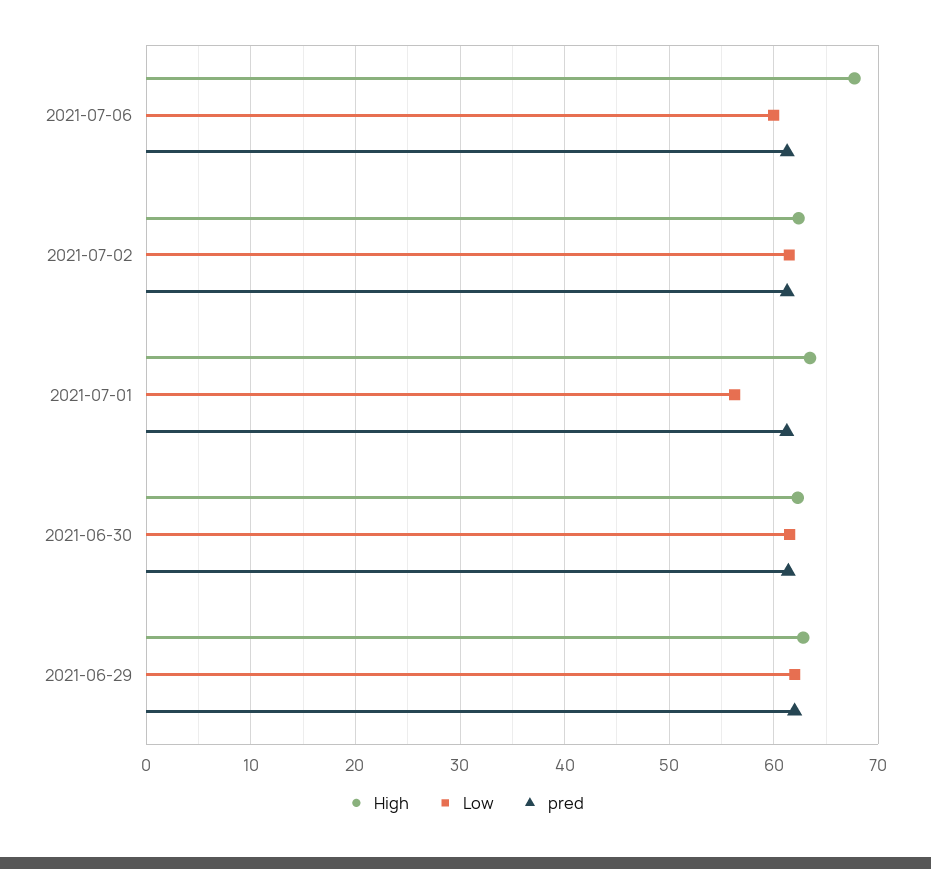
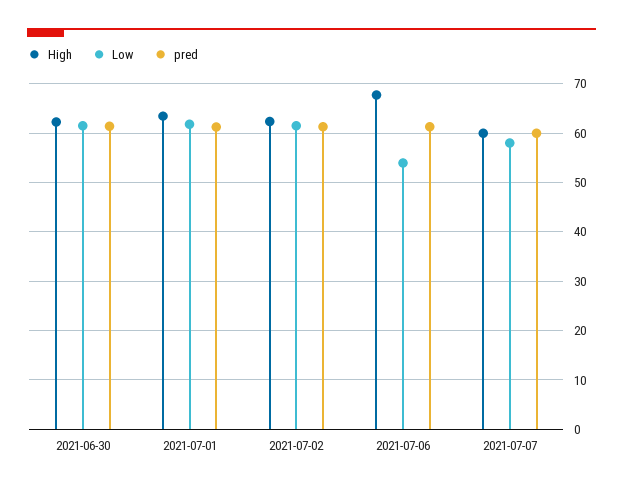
Low, 2021-07-06: 60 -> 54
Low, 2021-07-01: 56 -> 62
High, 2021-06-29: 63 -> none
Low, 2021-06-29: 62 -> none
pred, 2021-06-29: 62 -> none
High, 2021-07-07: none -> 60
Low, 2021-07-07: none -> 58
pred, 2021-07-07: none -> 60

